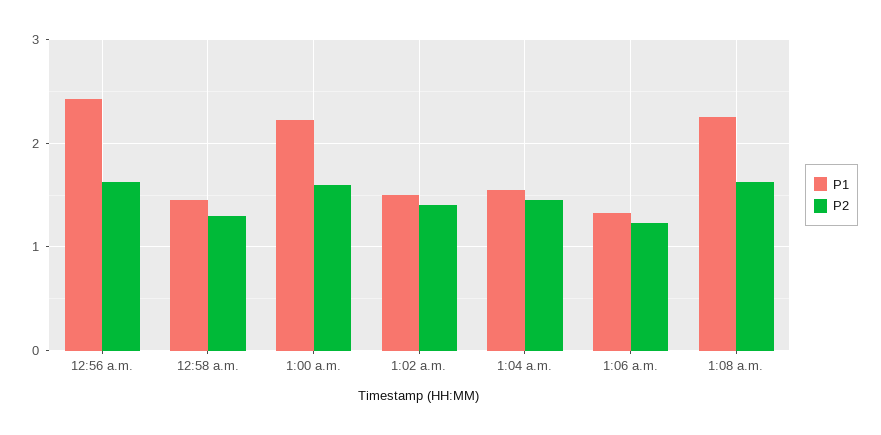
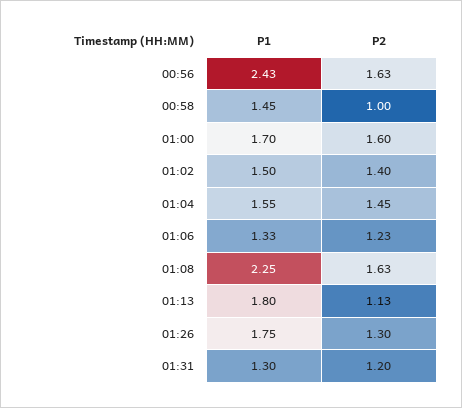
P2, 12:58 a.m.: 1.3 -> 1
P1, 1:00 a.m.: 2.2 -> 1.7
P1, 01:13: none -> 1.8
P2, 01:13: none -> 1.13
P1, 01:26: none -> 1.75
P2, 01:26: none -> 1.3
P1, 01:31: none -> 1.3
P2, 01:31: none -> 1.2

